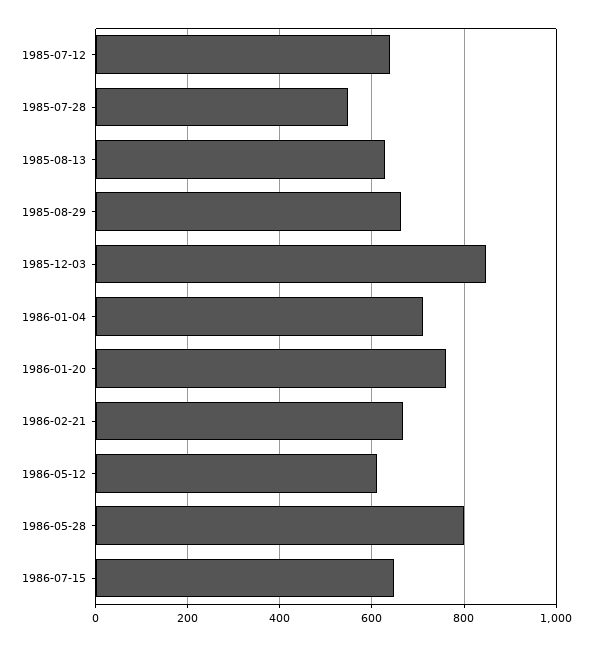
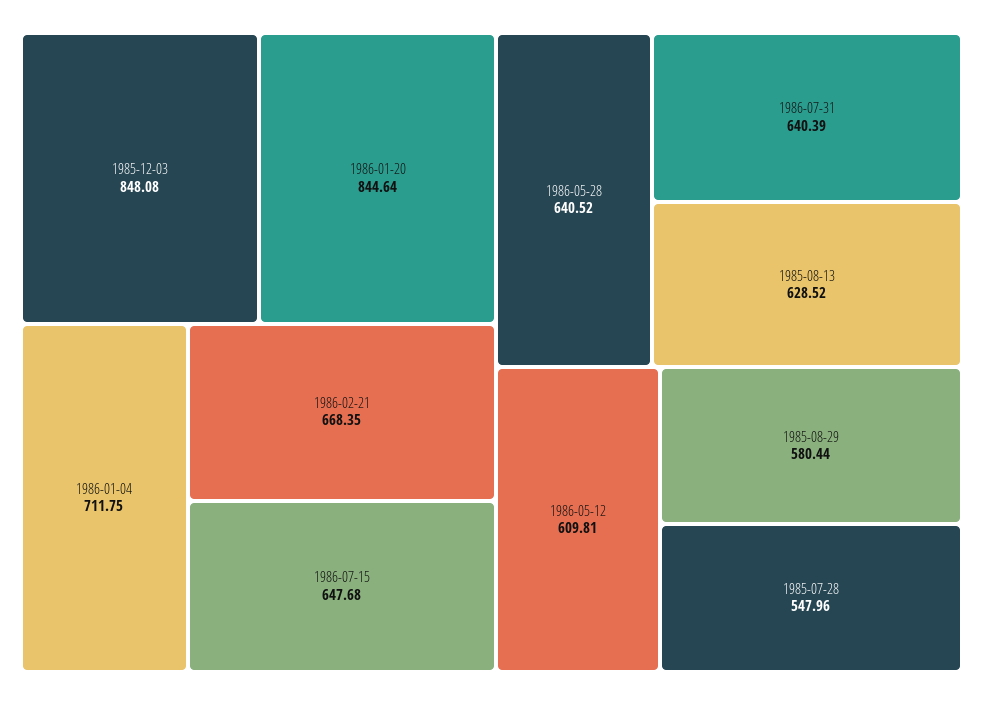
1985-07-12: 640 -> none
1985-08-29: 660 -> 580.44
1986-01-20: 760 -> 844.64
1986-05-28: 800 -> 640.52
1986-07-31: none -> 640.39

